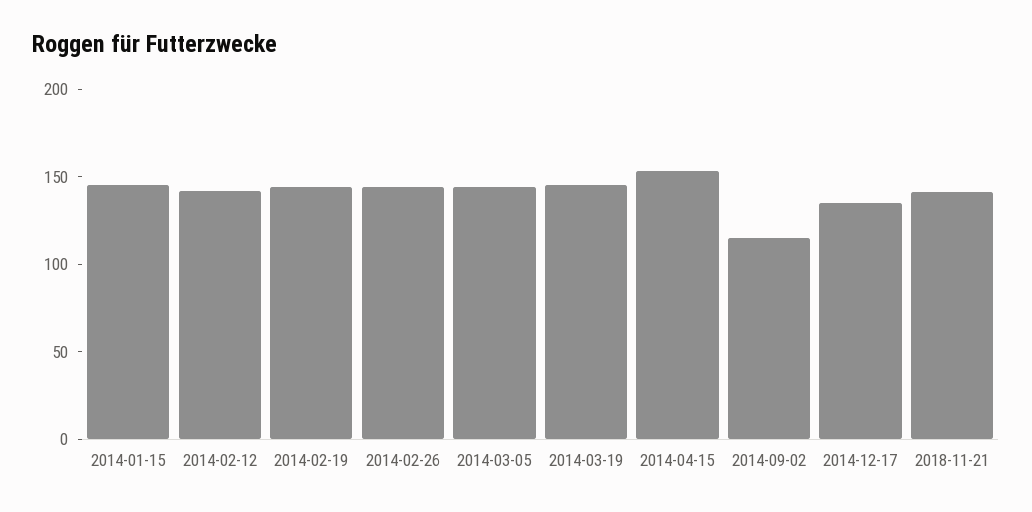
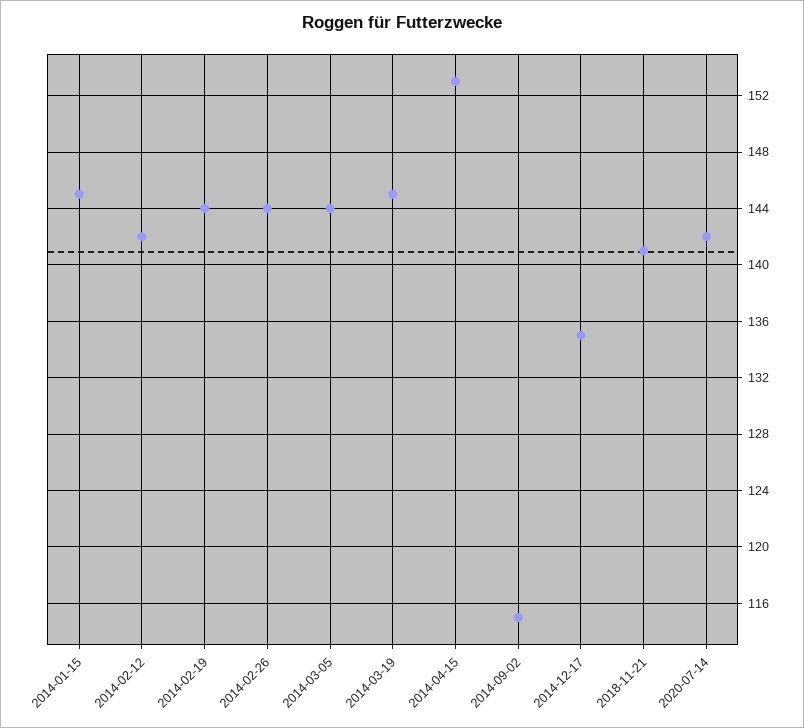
2020-07-14: none -> 142

